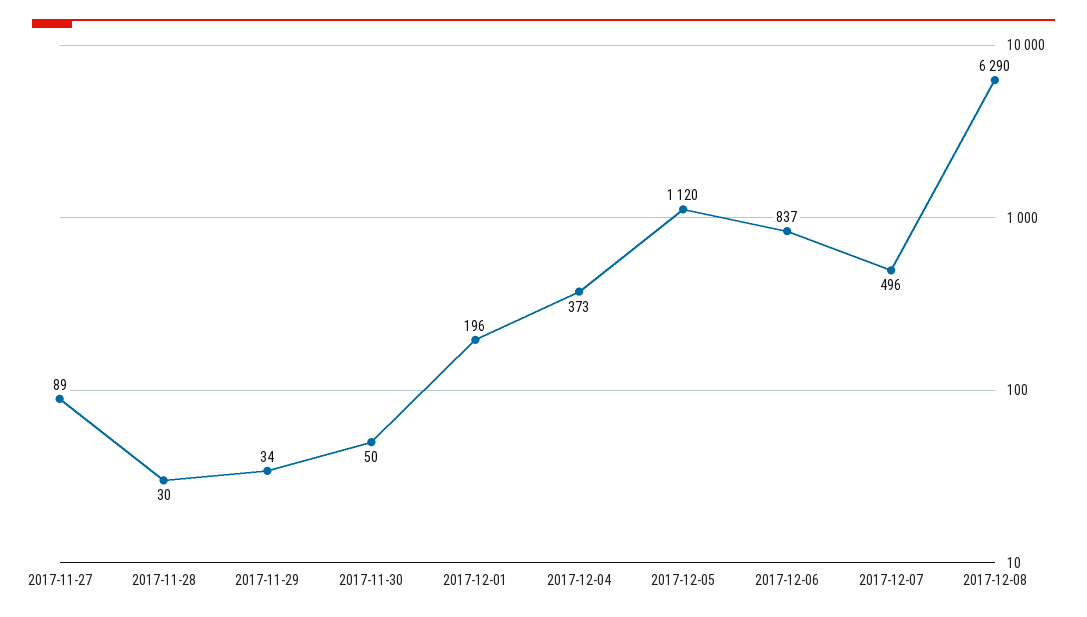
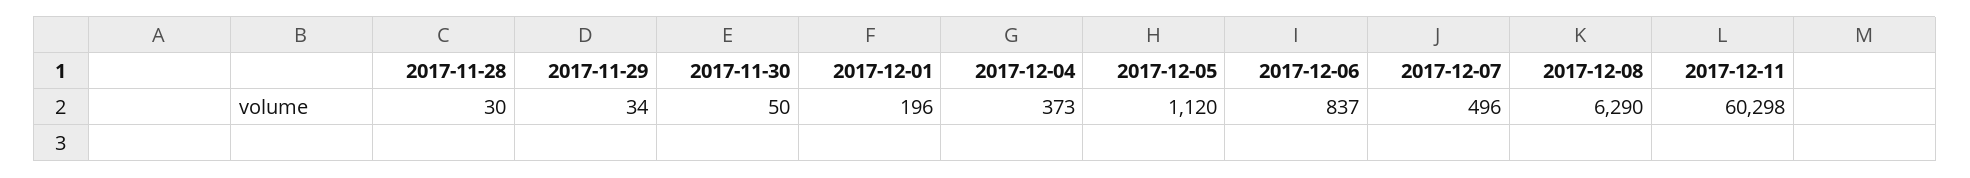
2017-11-27: 89 -> none
2017-12-11: none -> 60298

